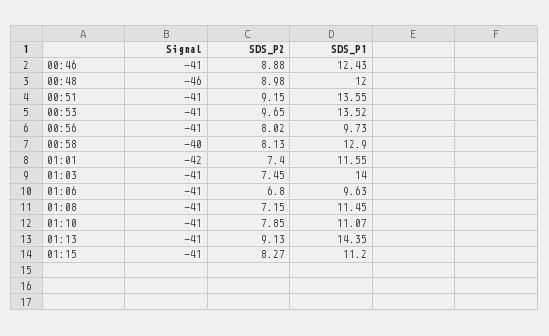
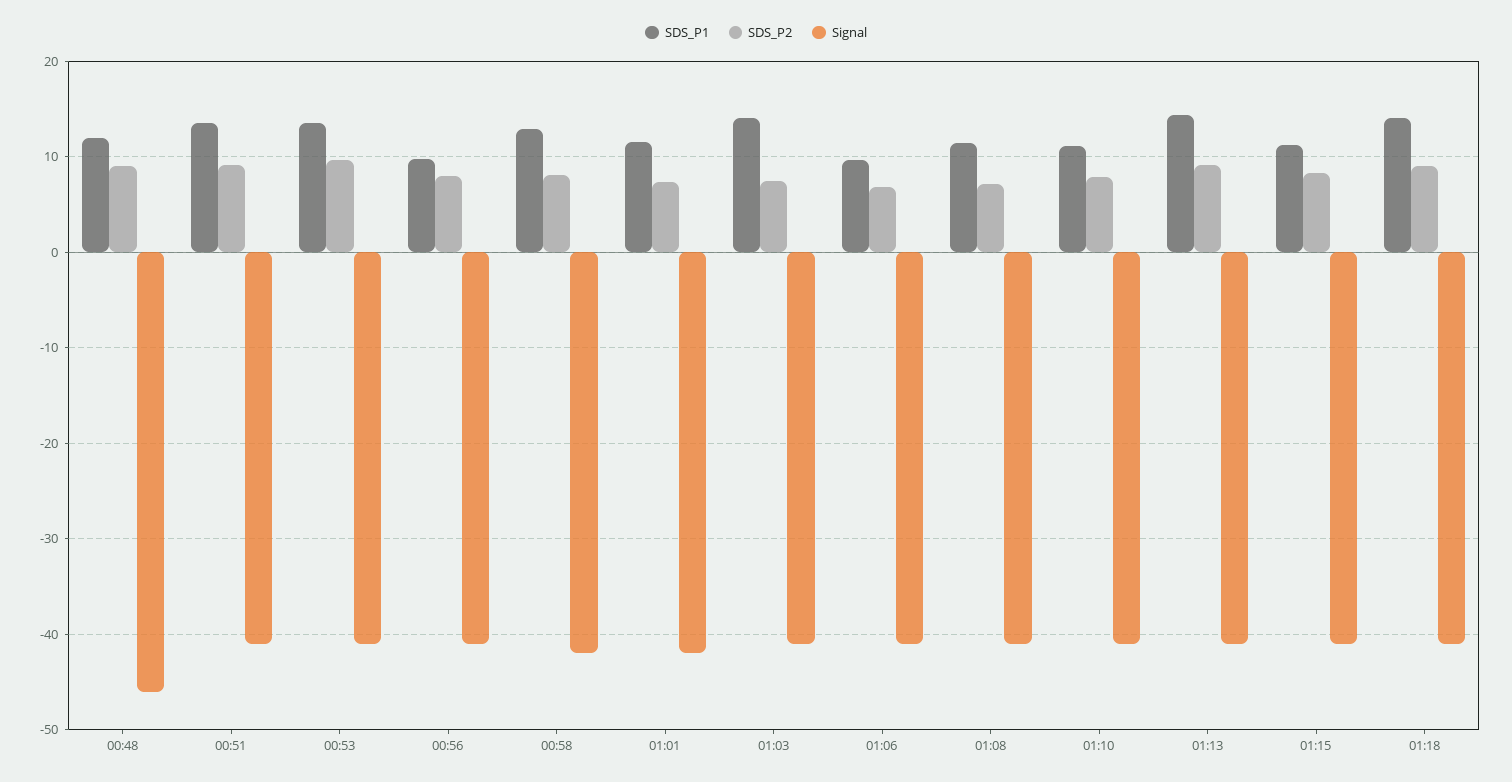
Signal, 00:46: -41 -> none
SDS_P2, 00:46: 8.88 -> none
SDS_P1, 00:46: 12.43 -> none
Signal, 00:58: -40 -> -42
SDS_P1, 01:18: none -> 14
SDS_P2, 01:18: none -> 9
Signal, 01:18: none -> -41

